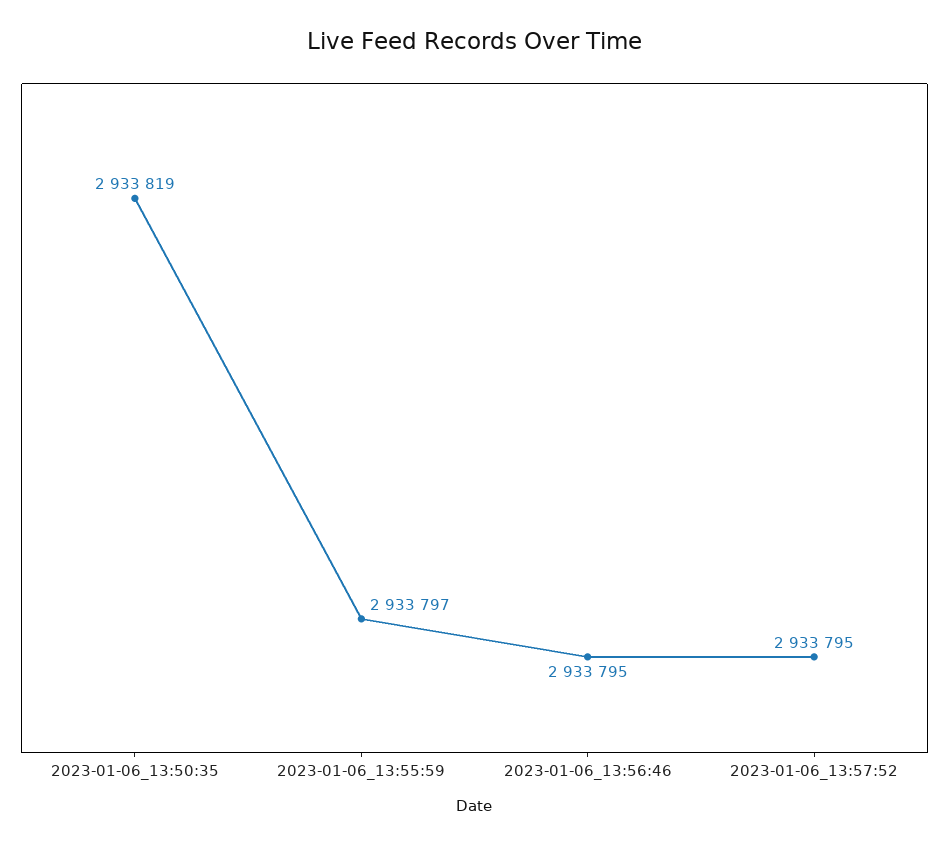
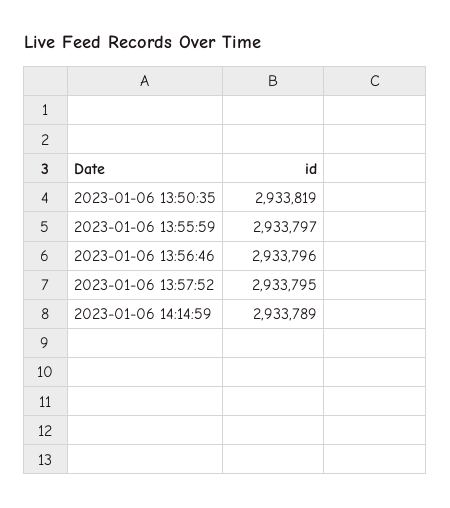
2023-01-06_13:56:46: 2933795 -> 2933796
2023-01-06 14:14:59: none -> 2933789

